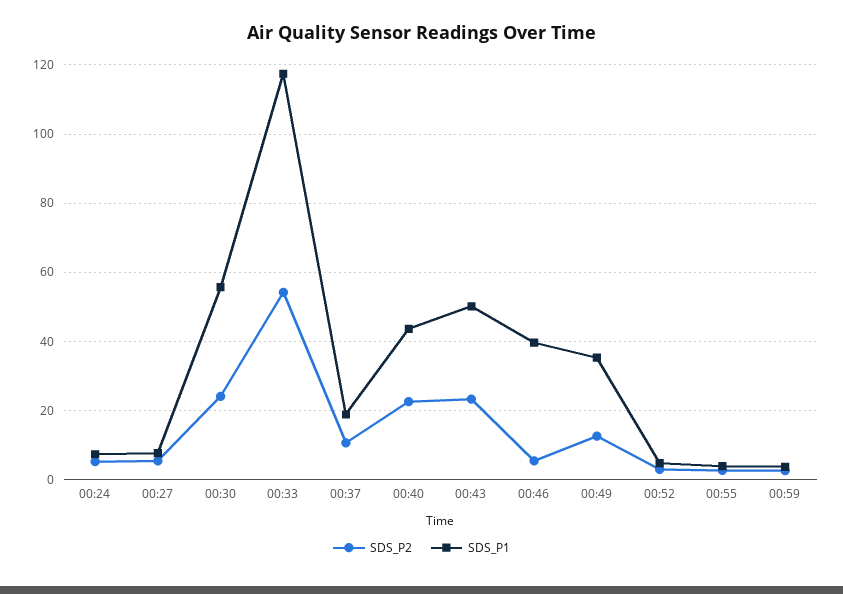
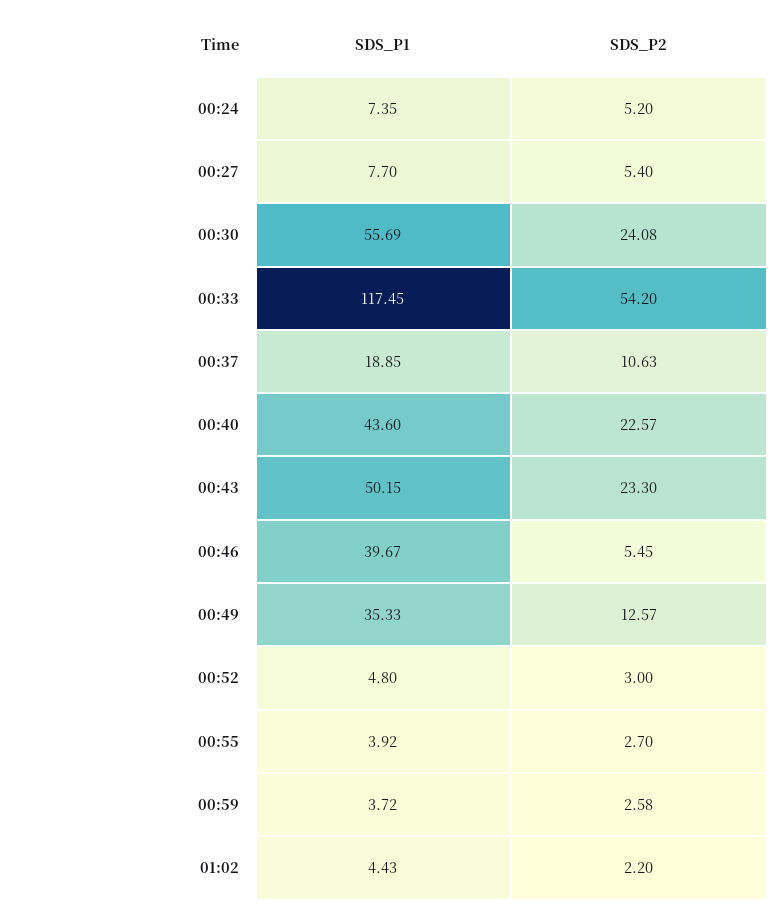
SDS_P1, 01:02: none -> 4.43
SDS_P2, 01:02: none -> 2.2

